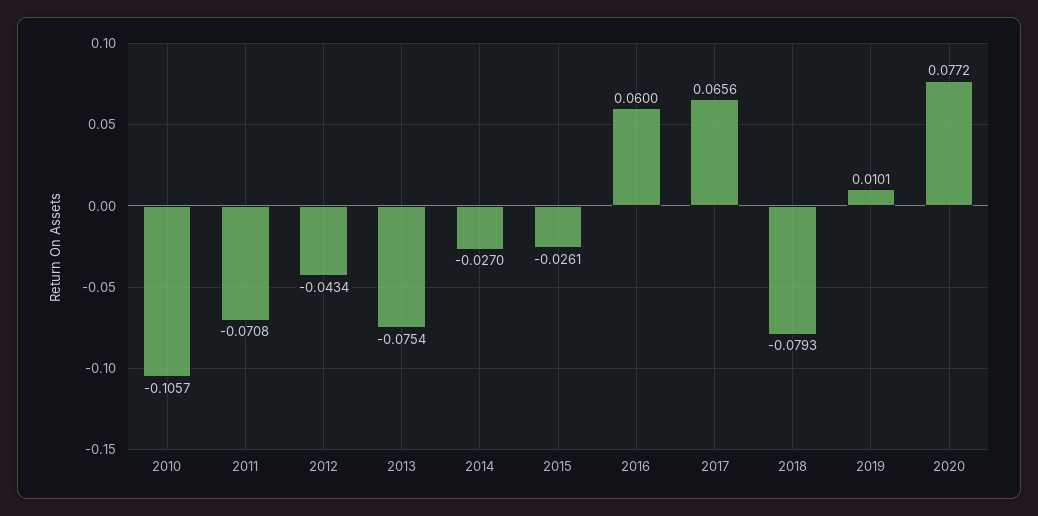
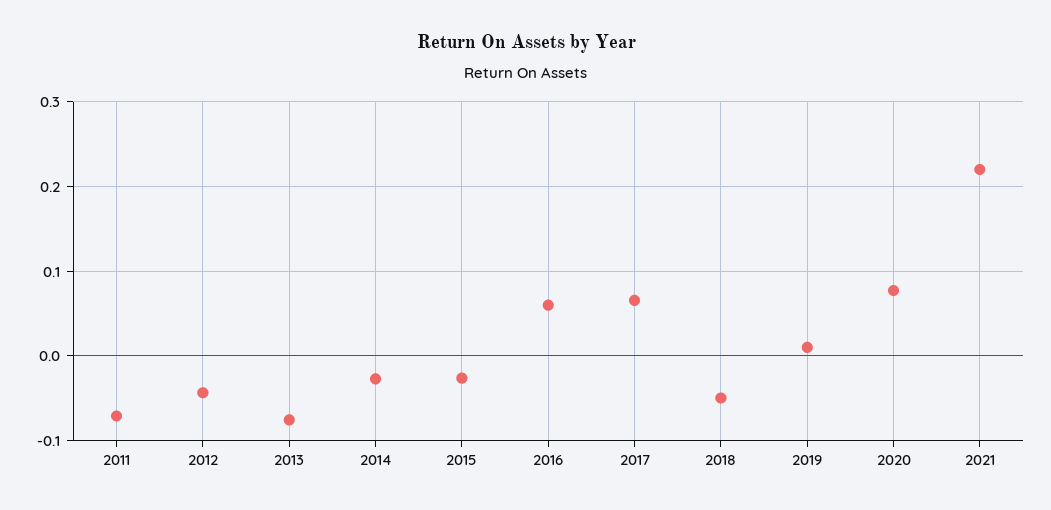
2010: -0.1057 -> none
2018: -0.0793 -> -0.05
2021: none -> 0.22

